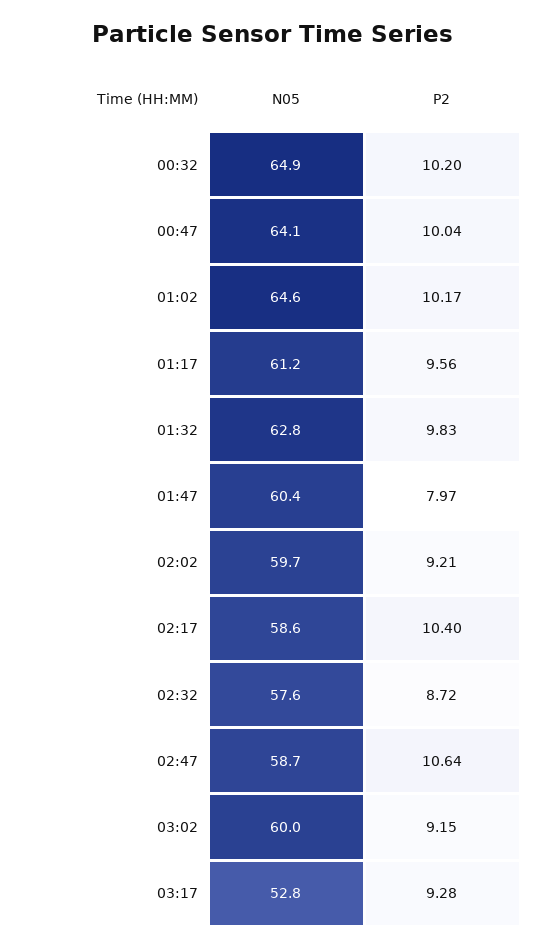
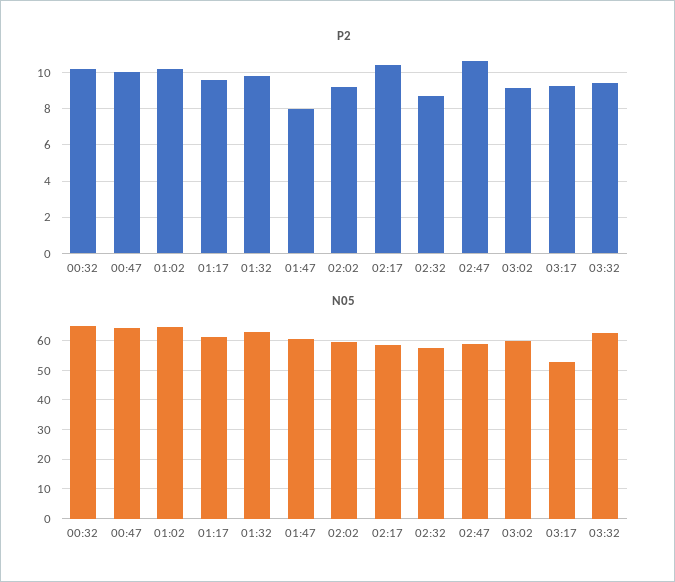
P2, 03:32: none -> 9.5
N05, 03:32: none -> 62.5

